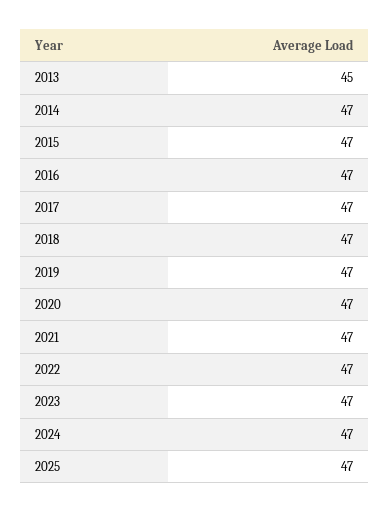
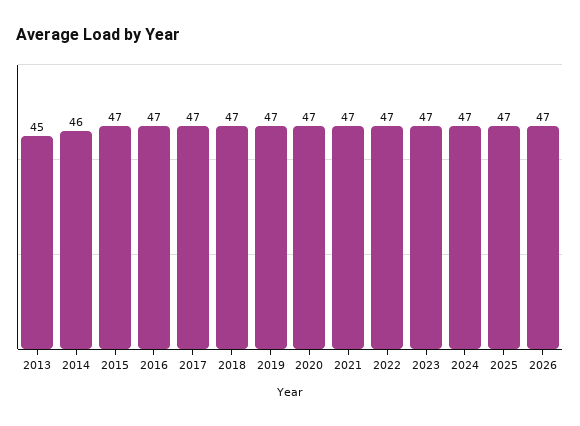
2014: 47 -> 46
2026: none -> 47

